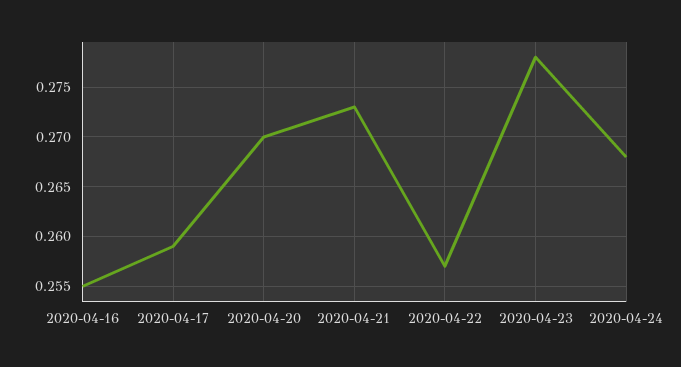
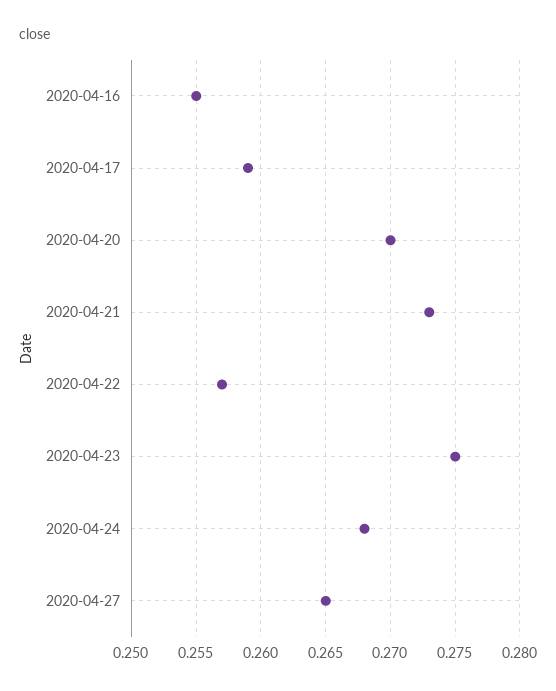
2020-04-23: 0.278 -> 0.275
2020-04-27: none -> 0.265

